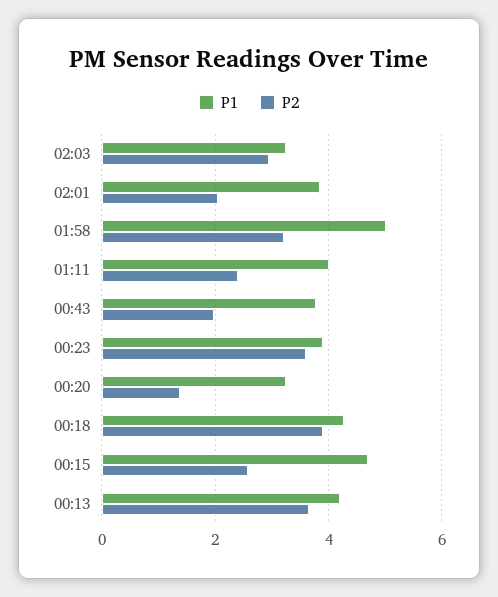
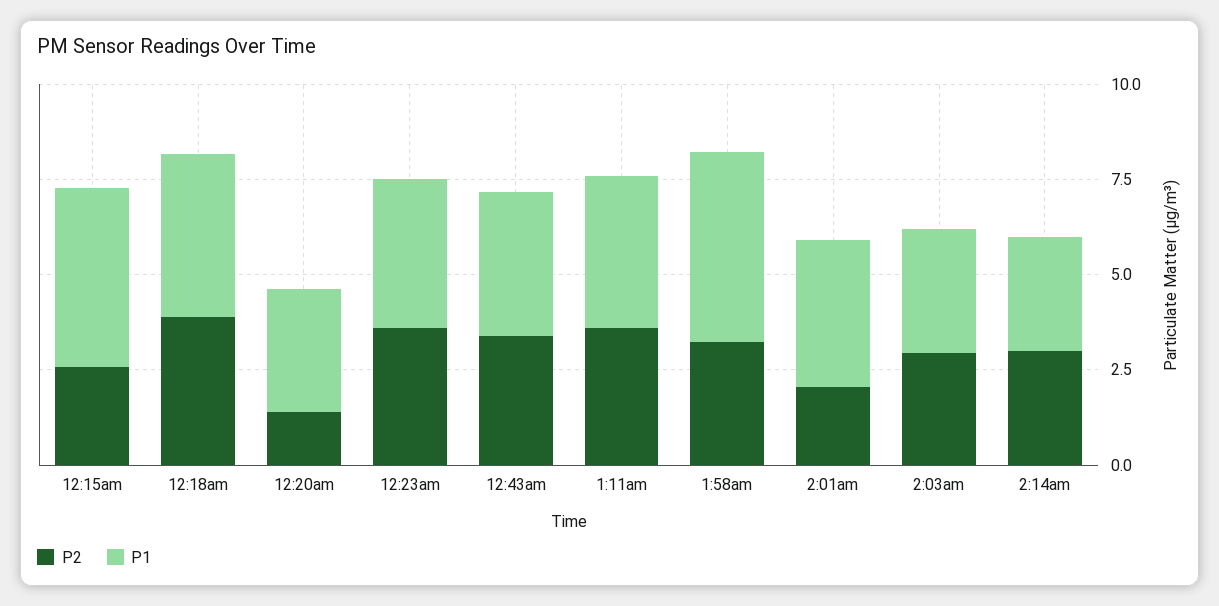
P2, 01:11: 2.4 -> 3.5
P2, 00:43: 2 -> 3.5
P1, 00:13: 4.2 -> none
P2, 00:13: 3.6 -> none
P2, 2:14am: none -> 3
P1, 2:14am: none -> 3

